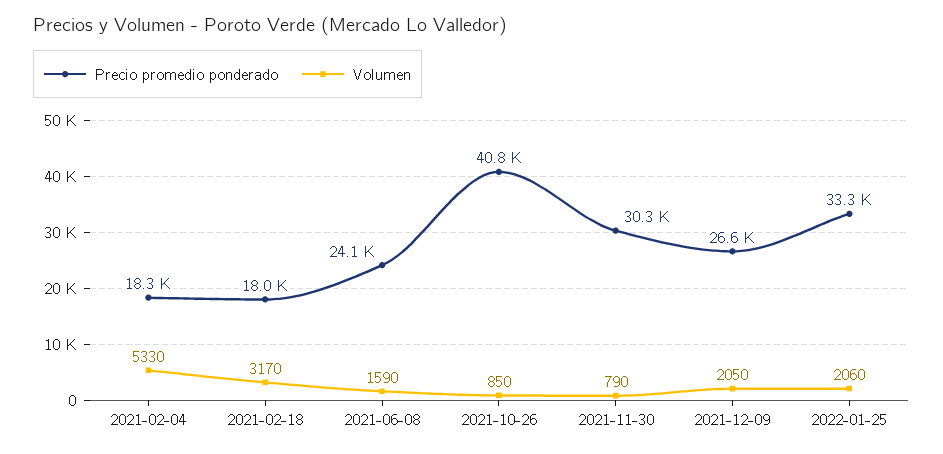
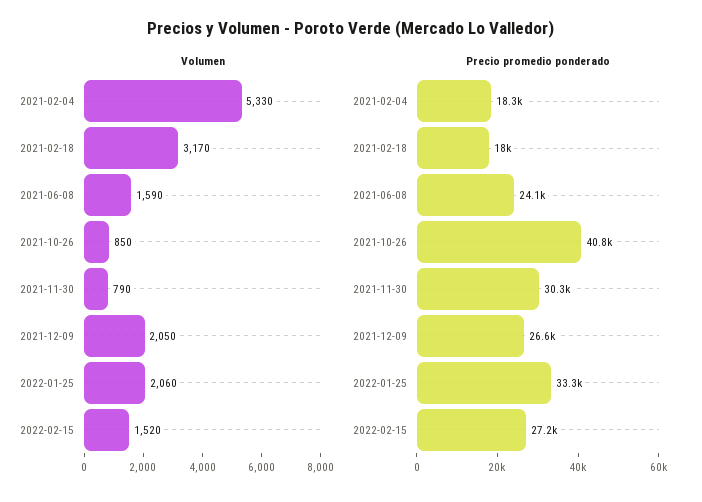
Volumen, 2022-02-15: none -> 1520
Precio promedio ponderado, 2022-02-15: none -> 27200

